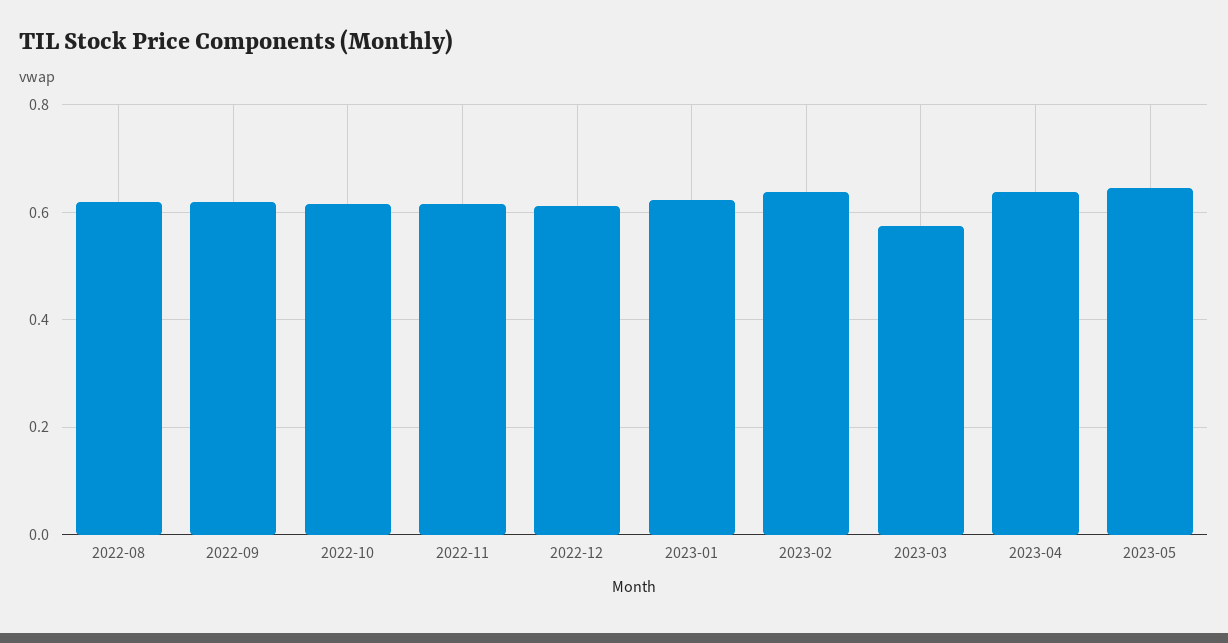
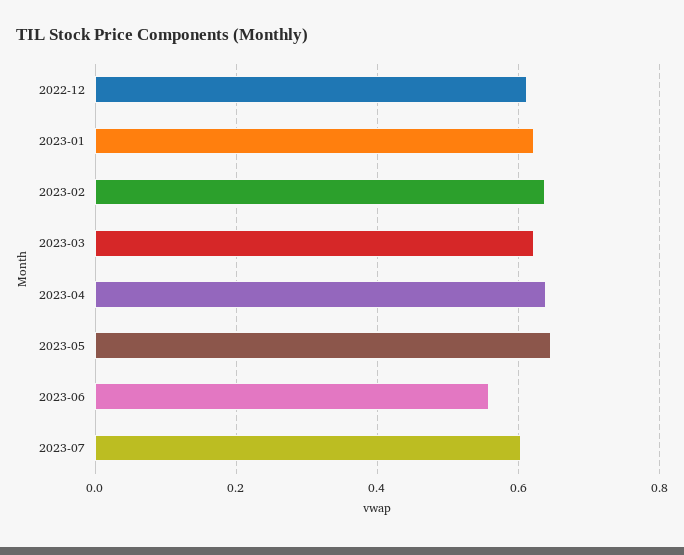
2022-08: 0.62 -> none
2022-09: 0.62 -> none
2022-10: 0.62 -> none
2022-11: 0.62 -> none
2023-03: 0.58 -> 0.62
2023-06: none -> 0.56
2023-07: none -> 0.6

